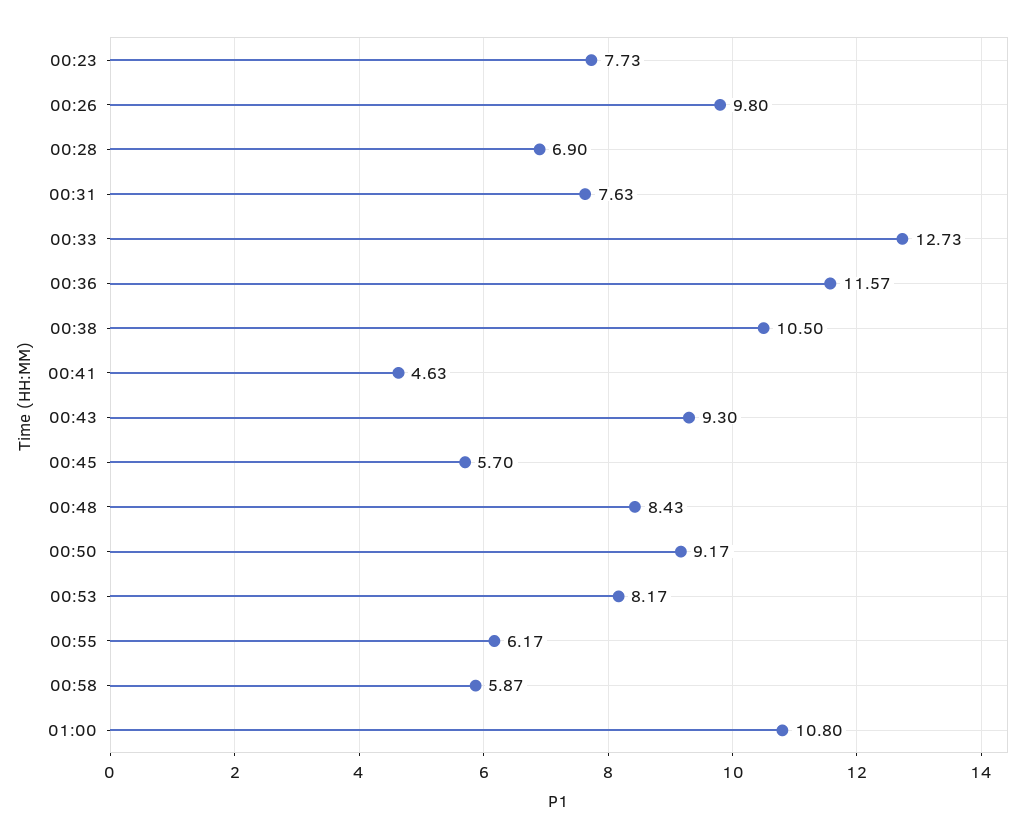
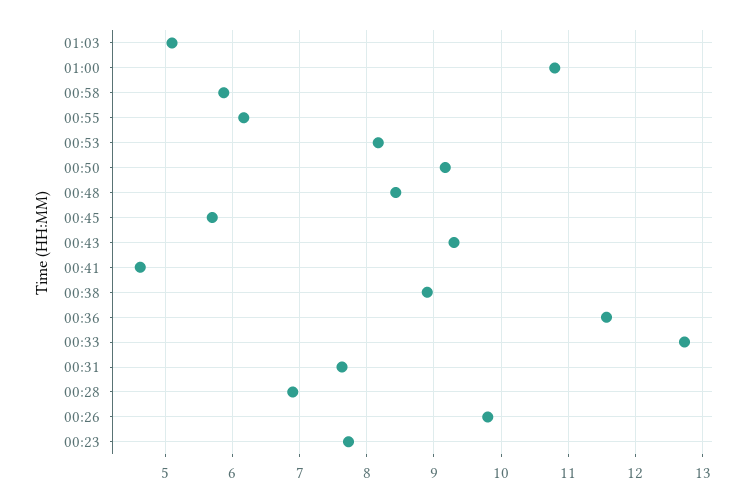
00:38: 10.5 -> 8.9
01:03: none -> 5.1

